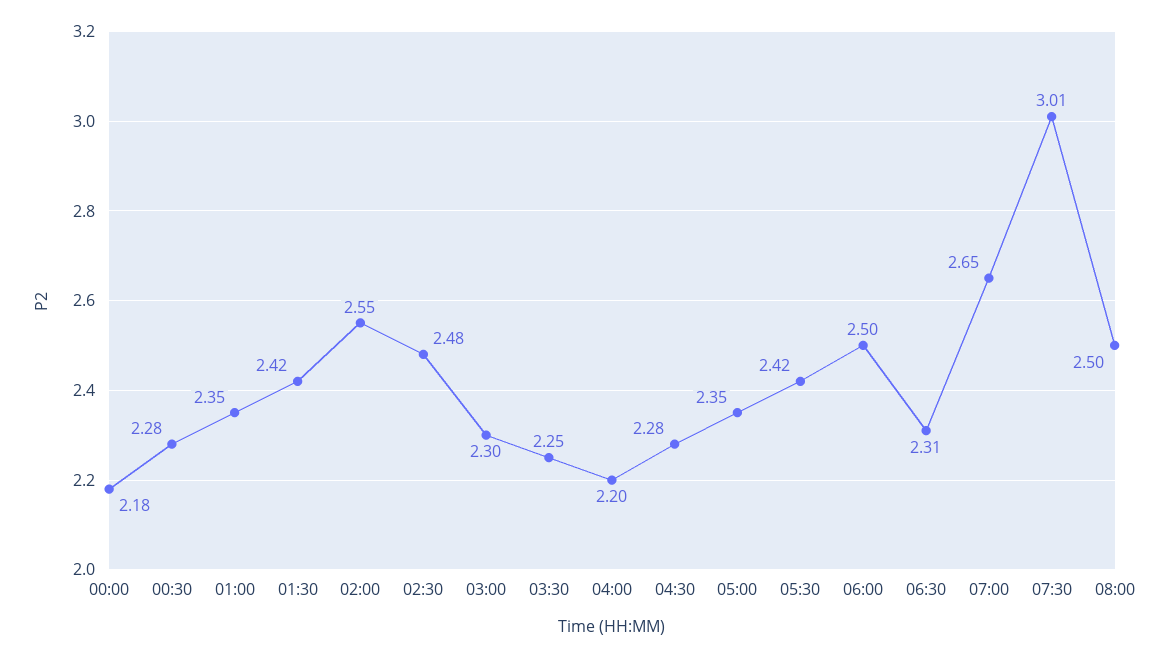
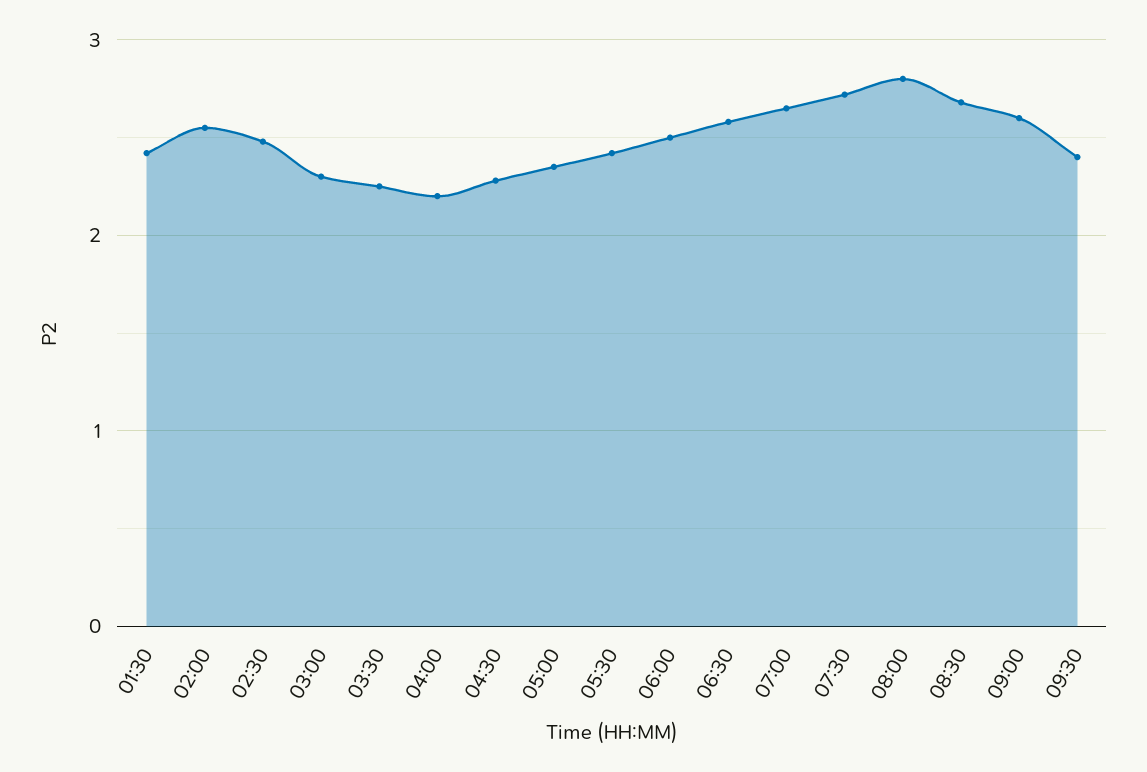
00:00: 2.18 -> none
00:30: 2.28 -> none
01:00: 2.35 -> none
06:30: 2.31 -> 2.6
07:30: 3.01 -> 2.7
08:00: 2.5 -> 2.8
08:30: none -> 2.7
09:00: none -> 2.6
09:30: none -> 2.4

